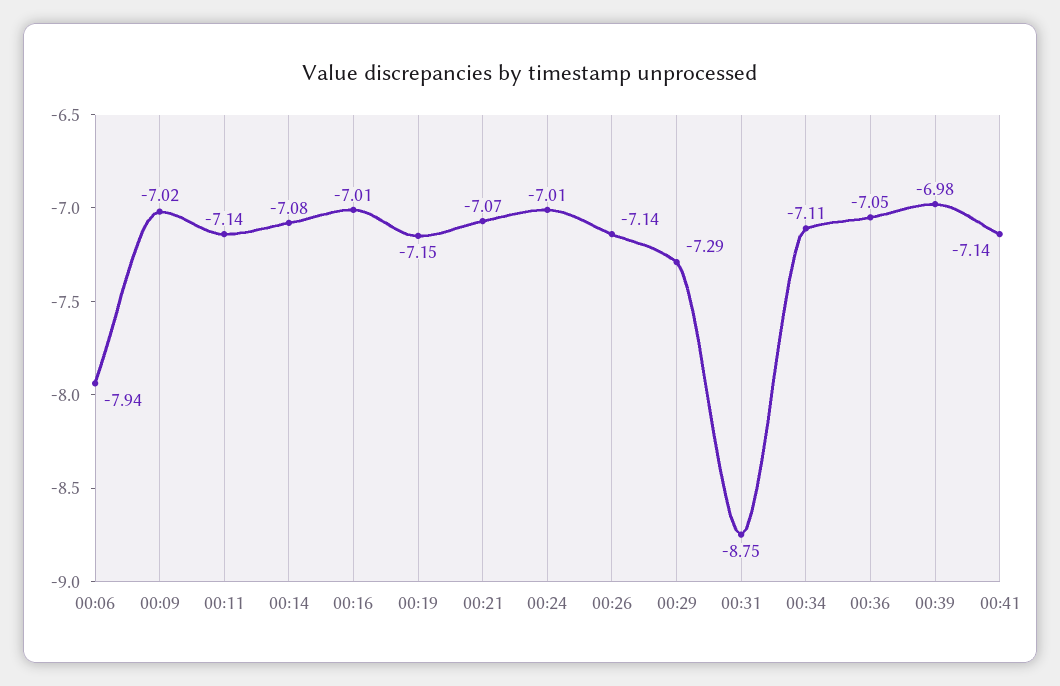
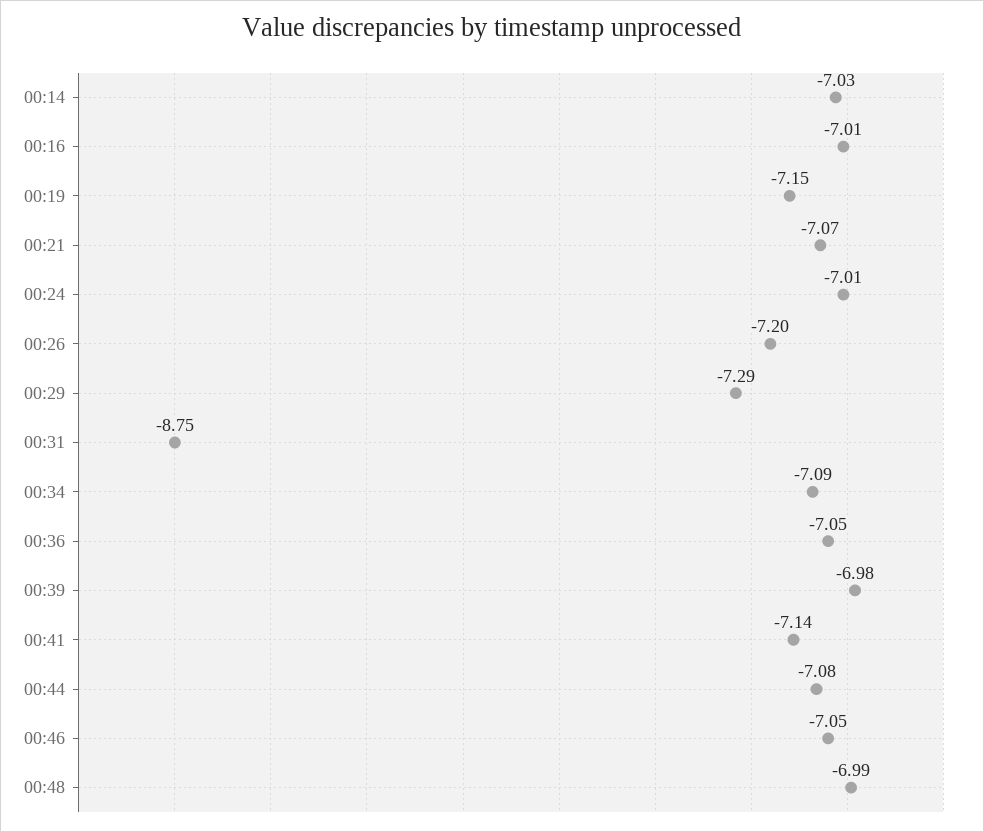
00:06: -7.94 -> none
00:09: -7.02 -> none
00:11: -7.14 -> none
00:14: -7.08 -> -7.03
00:26: -7.14 -> -7.2
00:34: -7.11 -> -7.09
00:44: none -> -7.08
00:46: none -> -7.05
00:48: none -> -6.99

